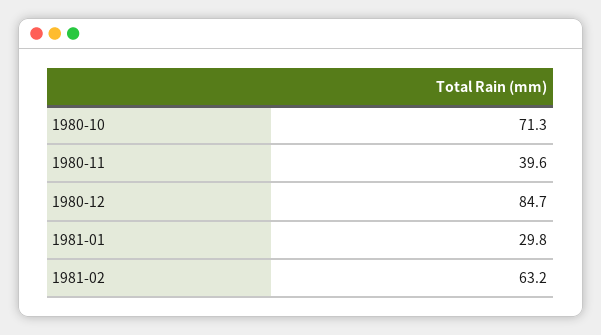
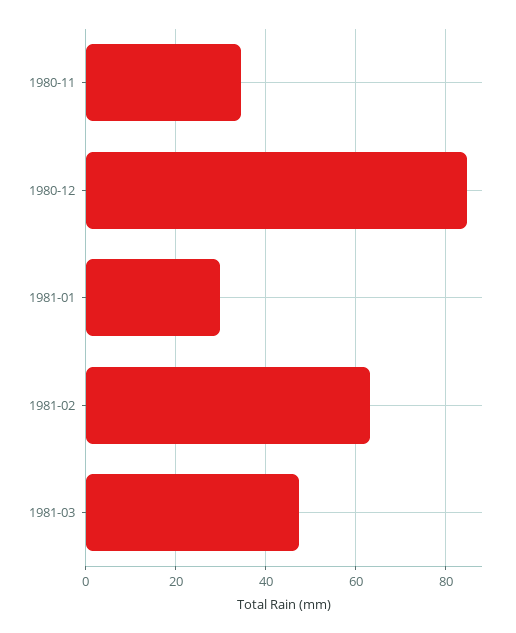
1980-10: 71.3 -> none
1980-11: 39.6 -> 34
1981-03: none -> 48

